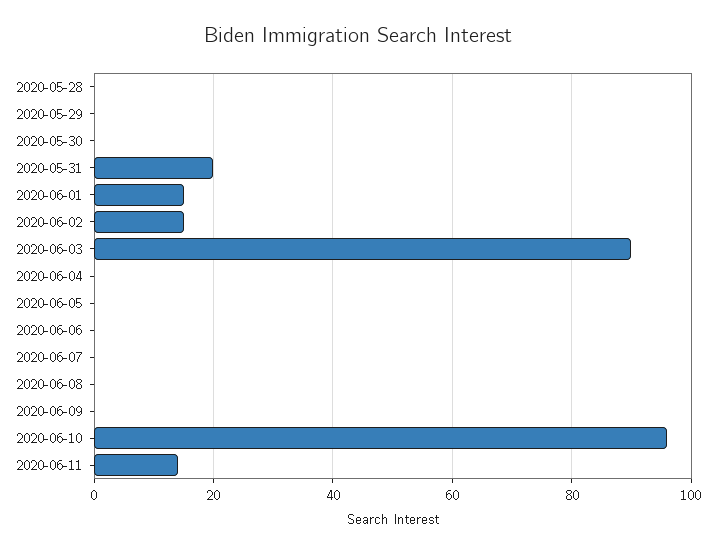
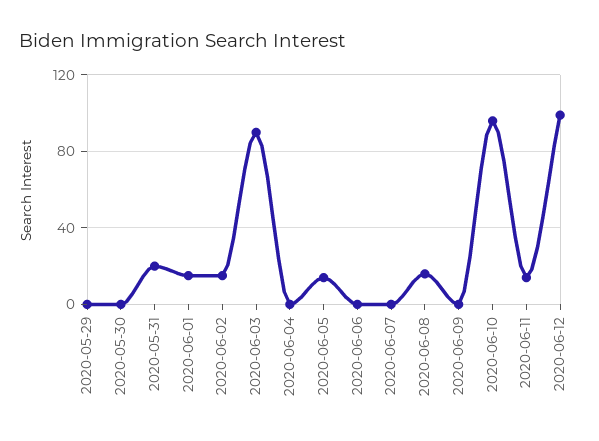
2020-05-28: 0 -> none
2020-06-05: 0 -> 15
2020-06-08: 0 -> 15
2020-06-12: none -> 100

